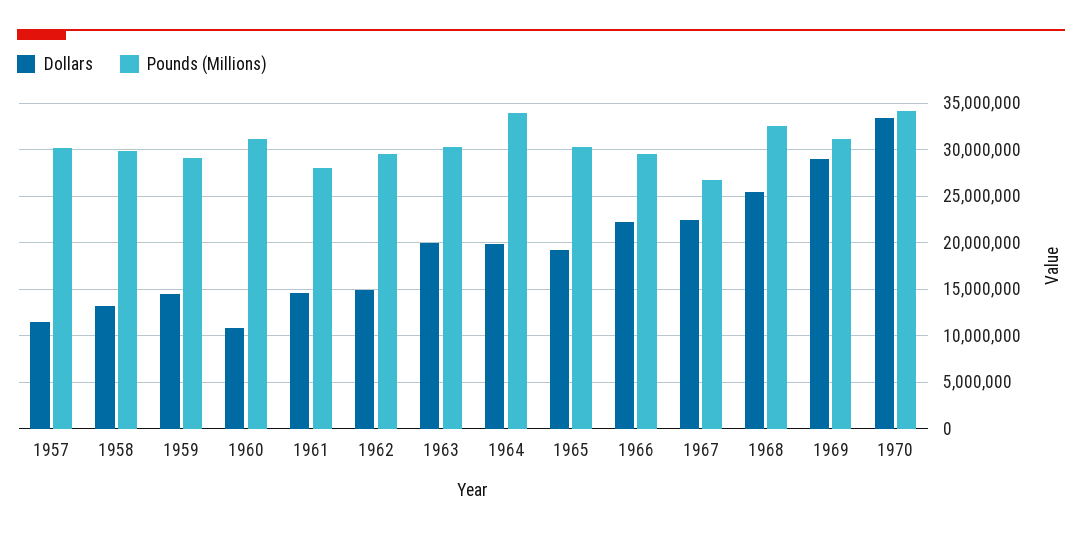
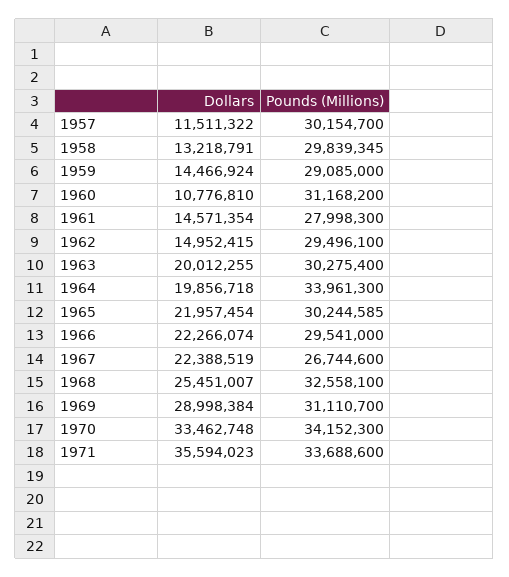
Dollars, 1965: 19000000 -> 21957454
Dollars, 1971: none -> 35594023
Pounds (Millions), 1971: none -> 33688600

